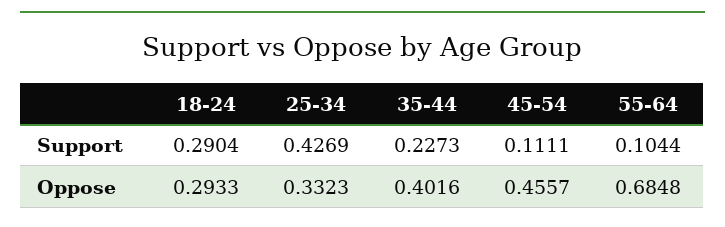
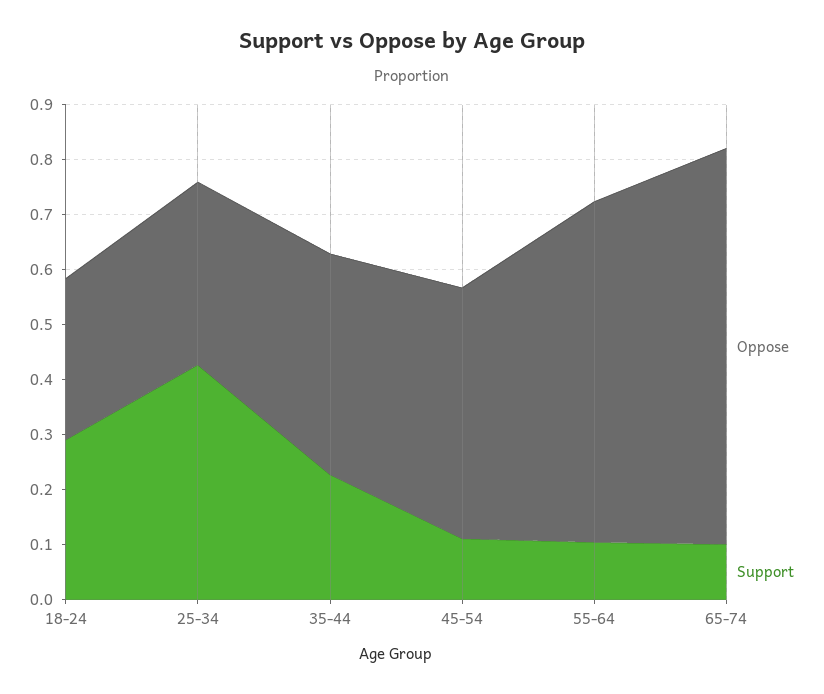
Oppose, 55-64: 0.6848 -> 0.62
Oppose, 65-74: none -> 0.72
Support, 65-74: none -> 0.1

